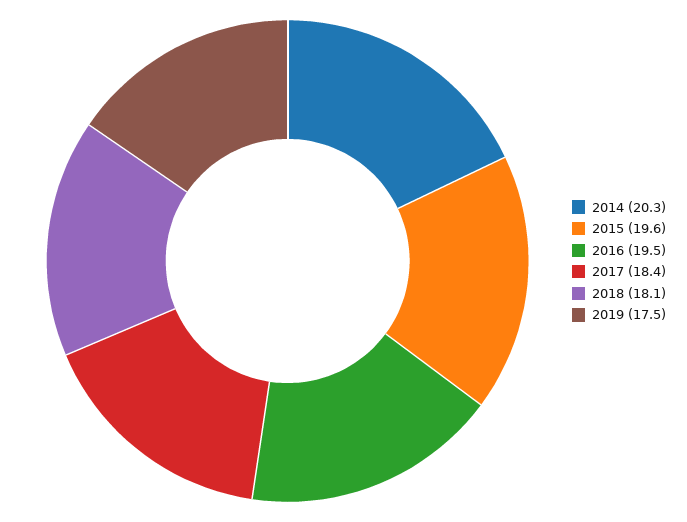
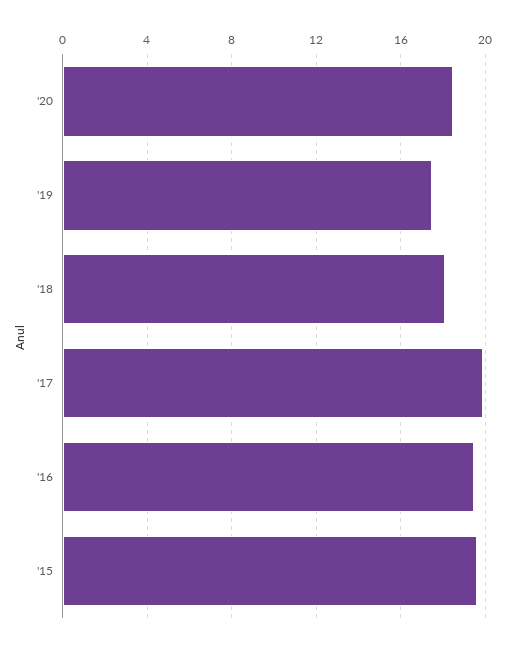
2014: 20.3 -> none
2017: 18.4 -> 20
'20: none -> 18.5

